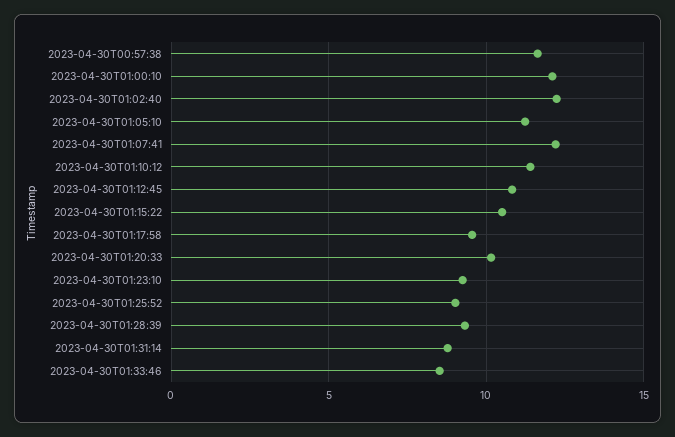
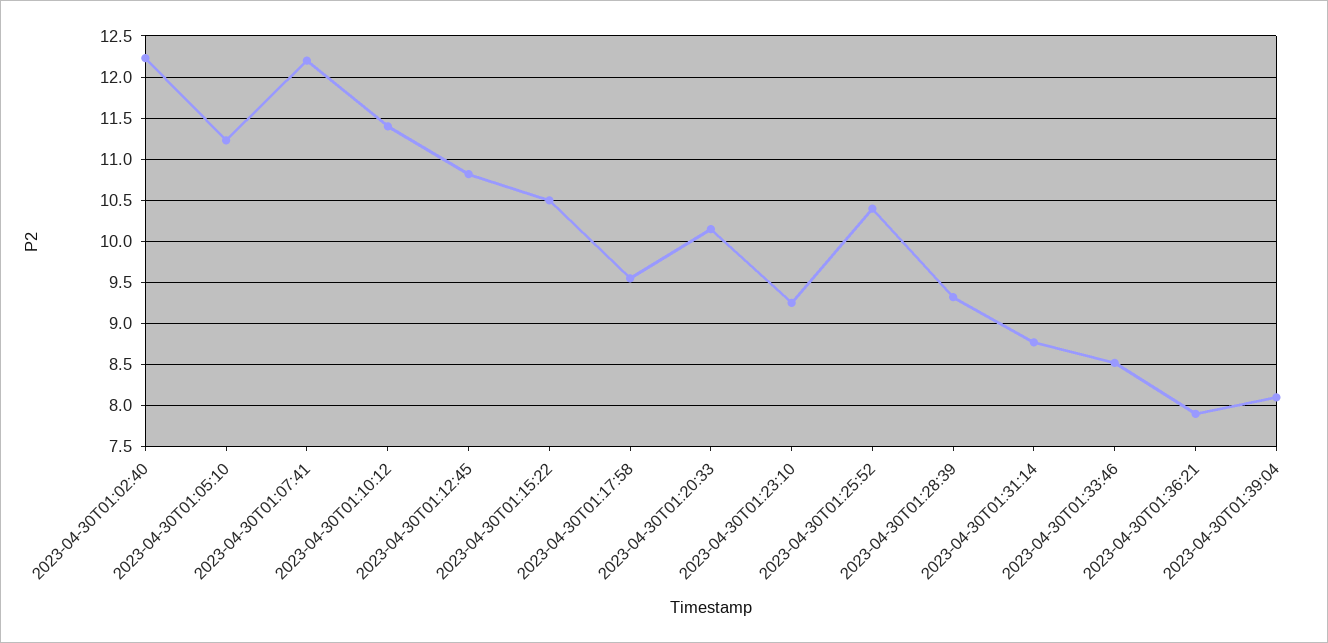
2023-04-30T00:57:38: 11.5 -> none
2023-04-30T01:00:10: 12 -> none
2023-04-30T01:25:52: 9 -> 10.4
2023-04-30T01:36:21: none -> 7.9
2023-04-30T01:39:04: none -> 8.1

